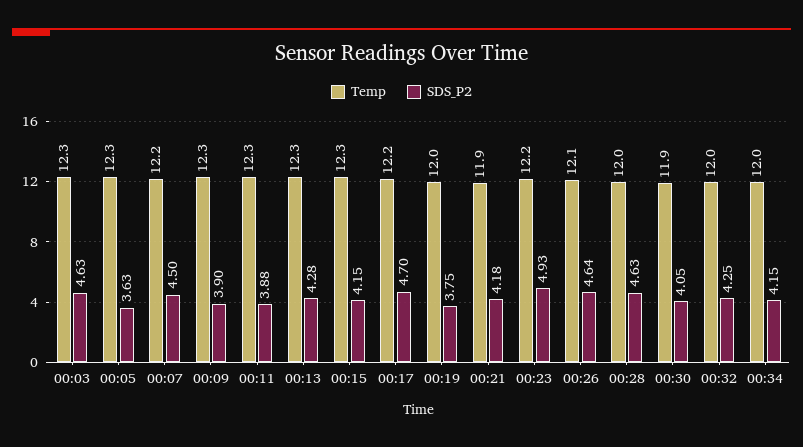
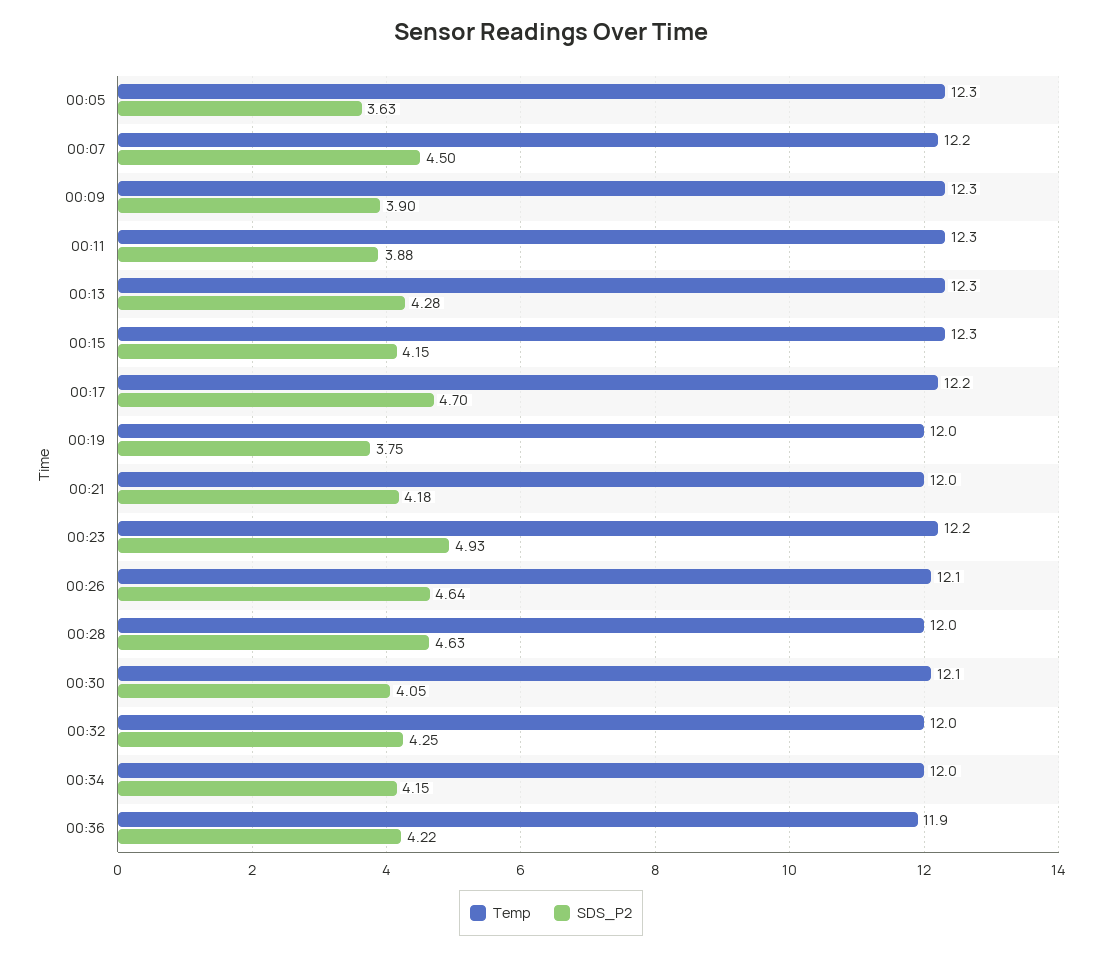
Temp, 00:03: 12.3 -> none
SDS_P2, 00:03: 4.63 -> none
Temp, 00:21: 11.9 -> 12
Temp, 00:30: 11.9 -> 12.1
Temp, 00:36: none -> 11.9
SDS_P2, 00:36: none -> 4.22

